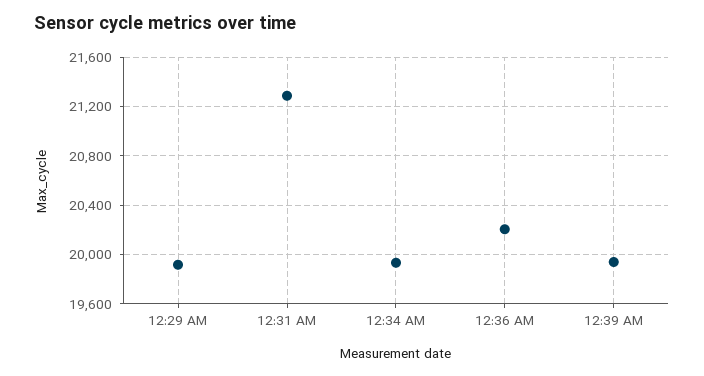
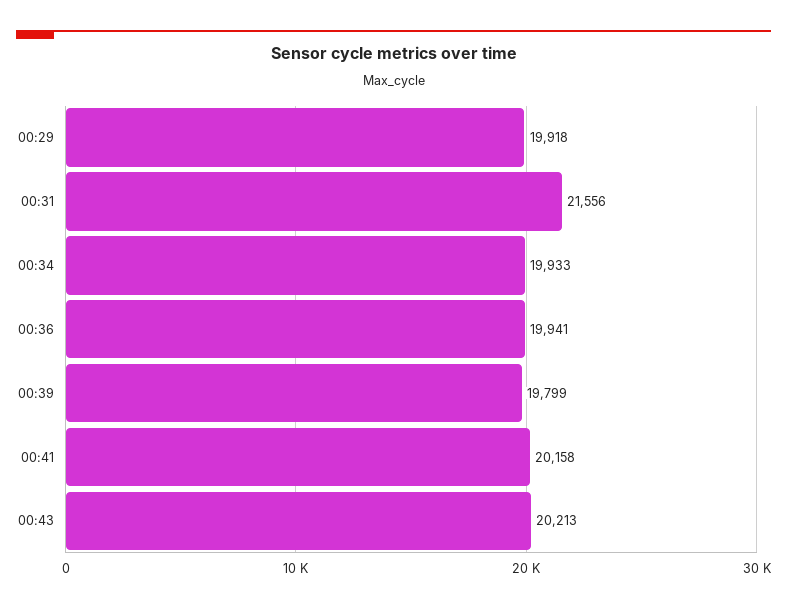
12:31 AM: 21300 -> 21556
12:36 AM: 20200 -> 19941
12:39 AM: 19950 -> 19799
00:41: none -> 20158
00:43: none -> 20213

